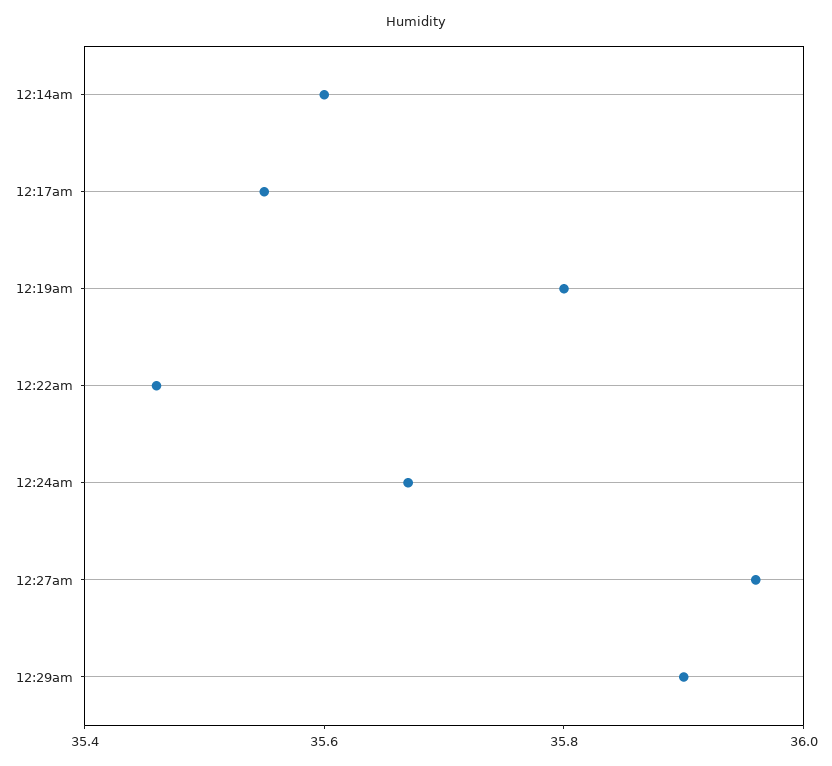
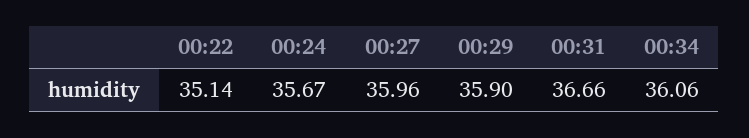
12:14am: 35.6 -> none
12:17am: 35.55 -> none
12:19am: 35.8 -> none
12:22am: 35.45 -> 35.14
00:31: none -> 36.66
00:34: none -> 36.06

